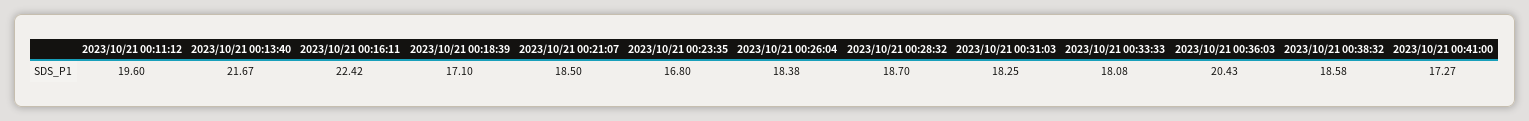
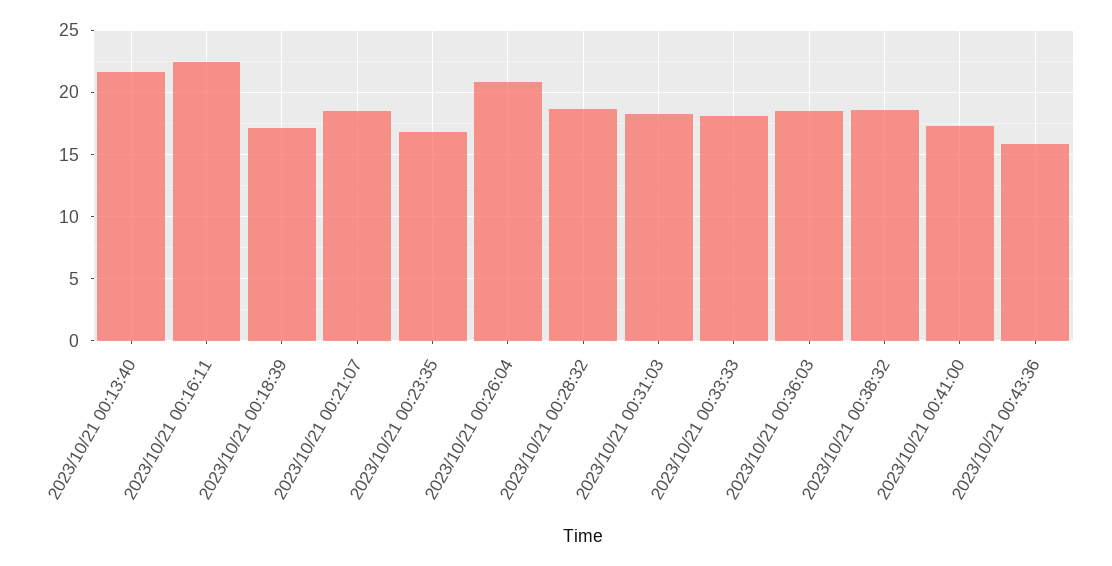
2023/10/21 00:11:12: 19.6 -> none
2023/10/21 00:26:04: 18.38 -> 21
2023/10/21 00:36:03: 20.43 -> 18.5
2023/10/21 00:43:36: none -> 16

